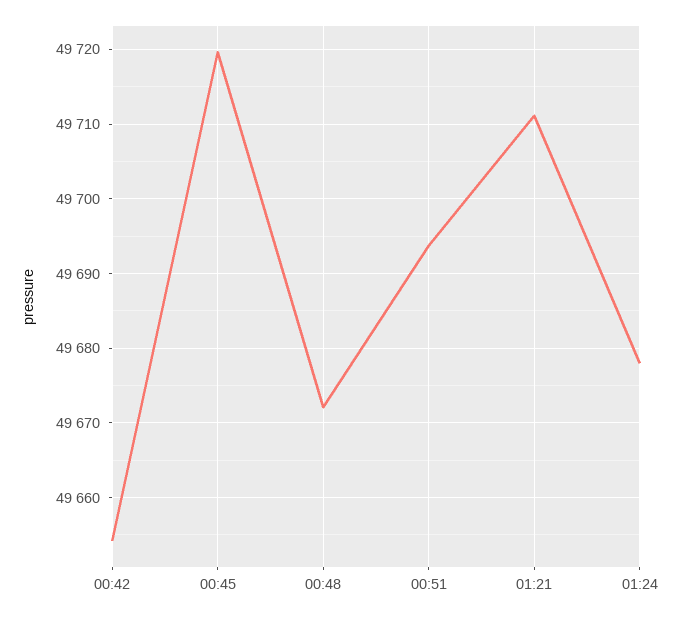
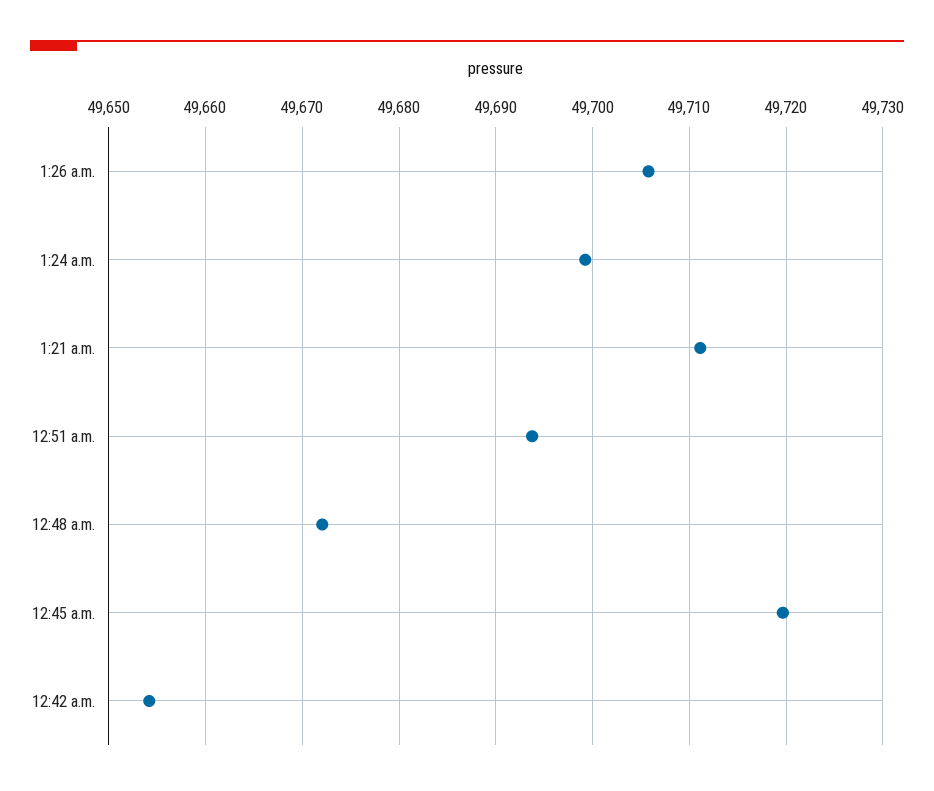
01:24: 49678 -> 49699
1:26 a.m.: none -> 49706

